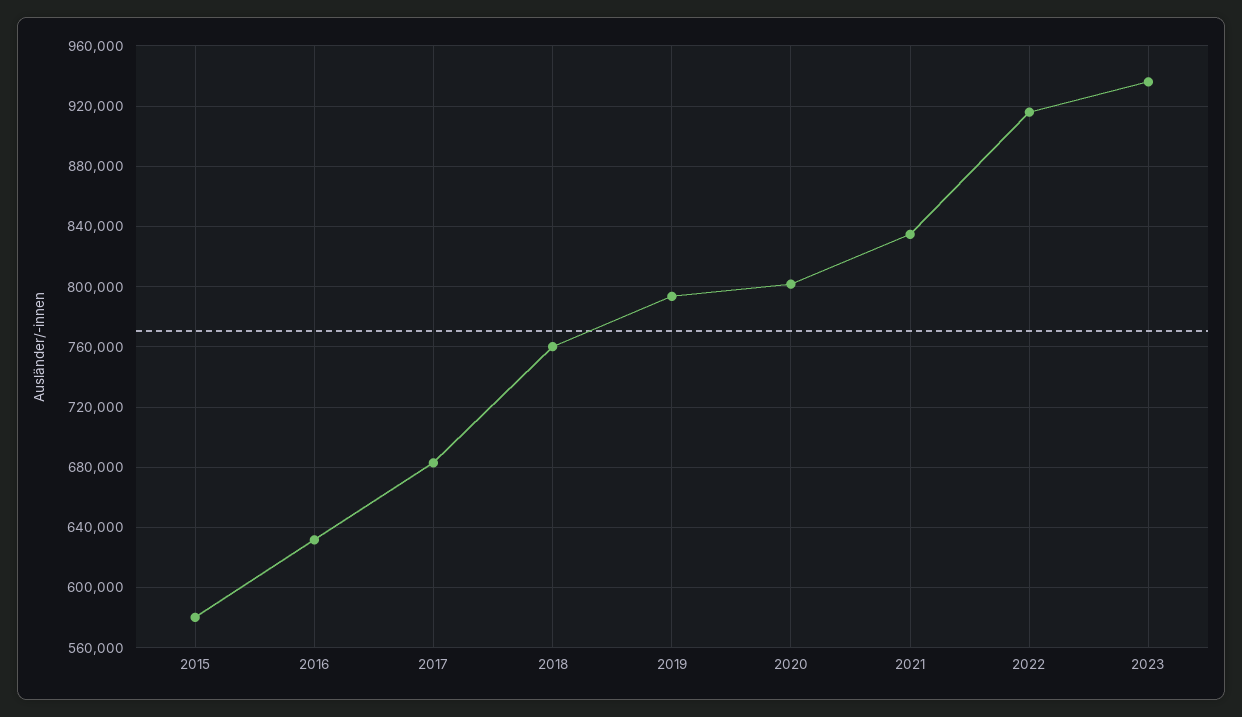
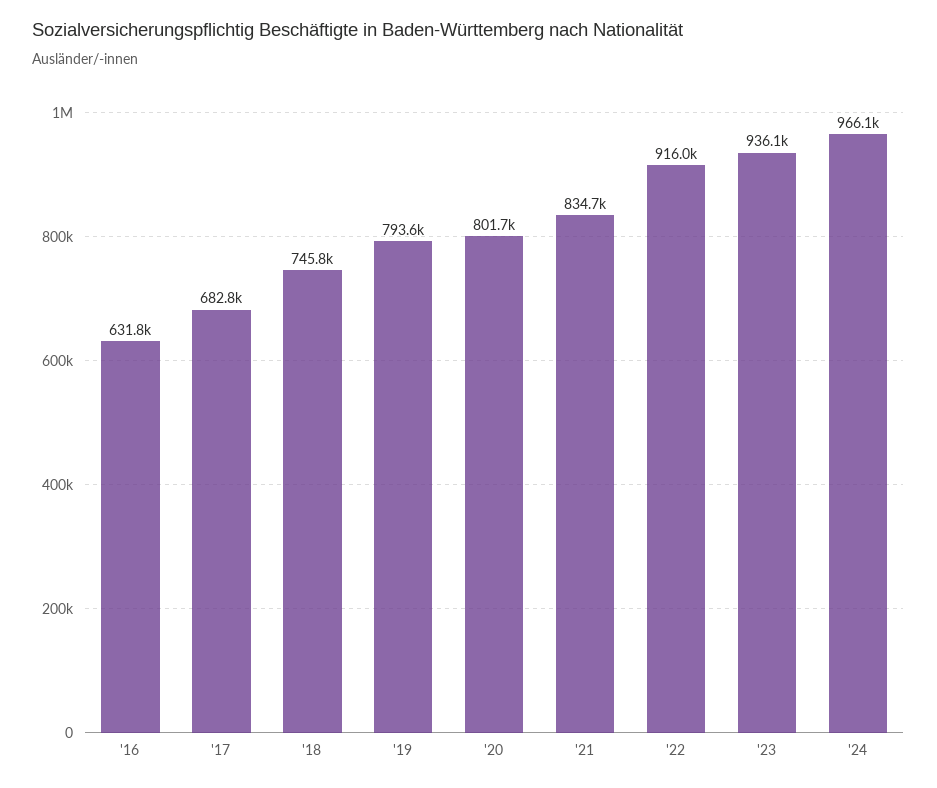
2015: 580000 -> none
2018: 760000 -> 745800
'24: none -> 966100

